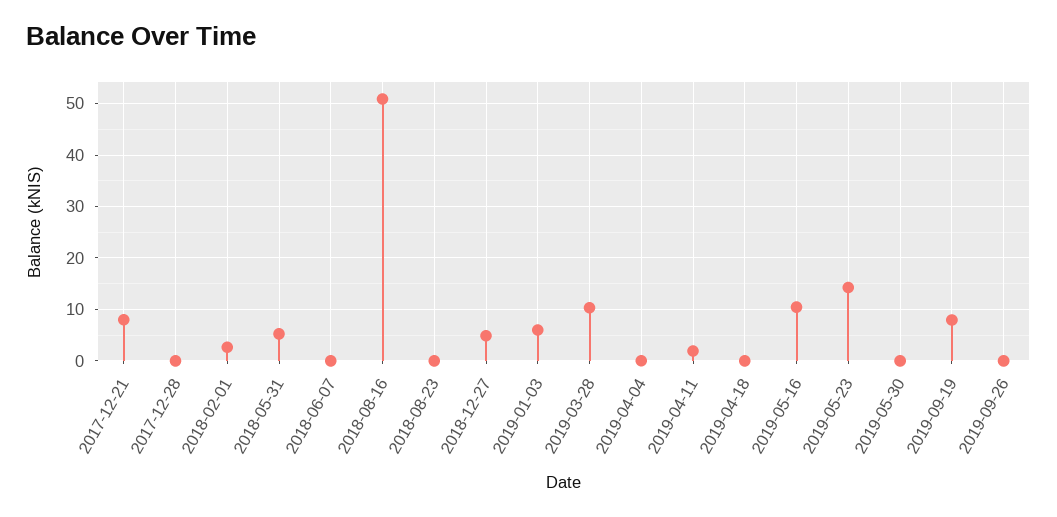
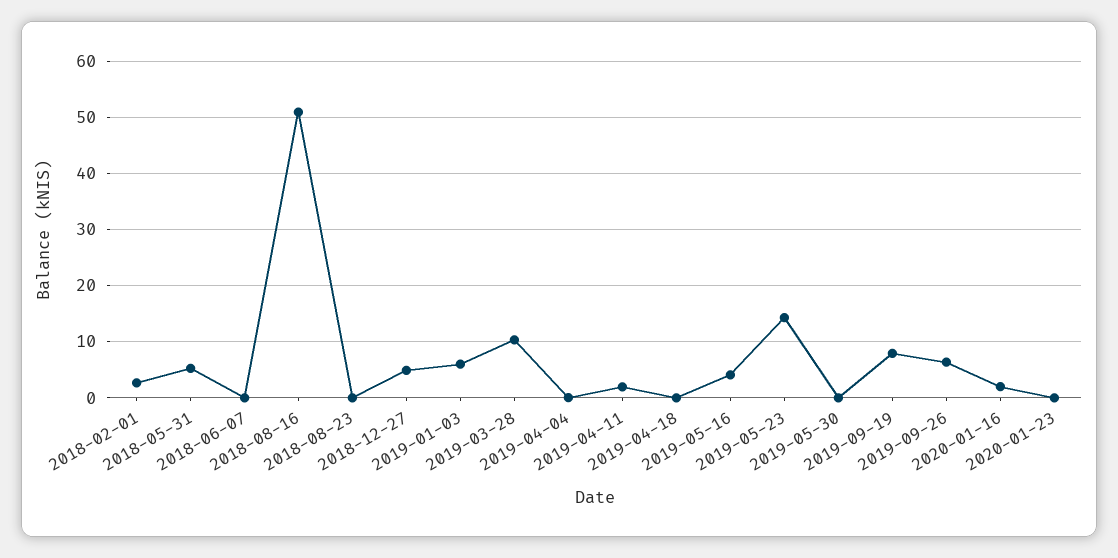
2017-12-21: 8 -> none
2017-12-28: 0 -> none
2019-05-16: 10 -> 4
2019-09-26: 0 -> 6
2020-01-16: none -> 2
2020-01-23: none -> 0

